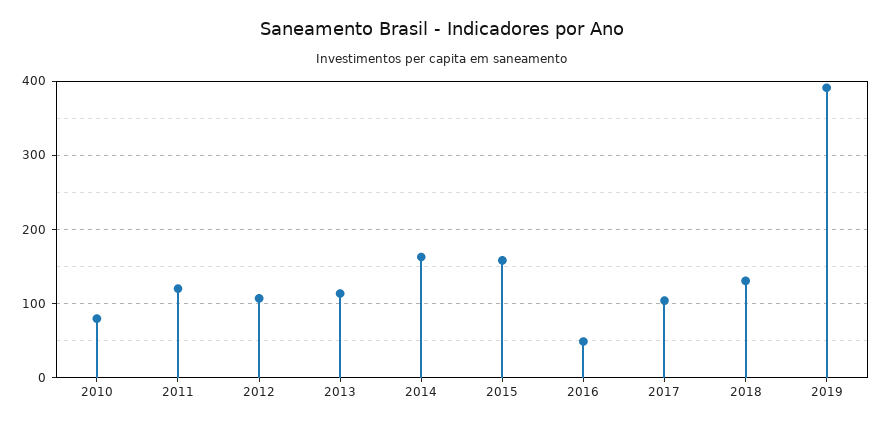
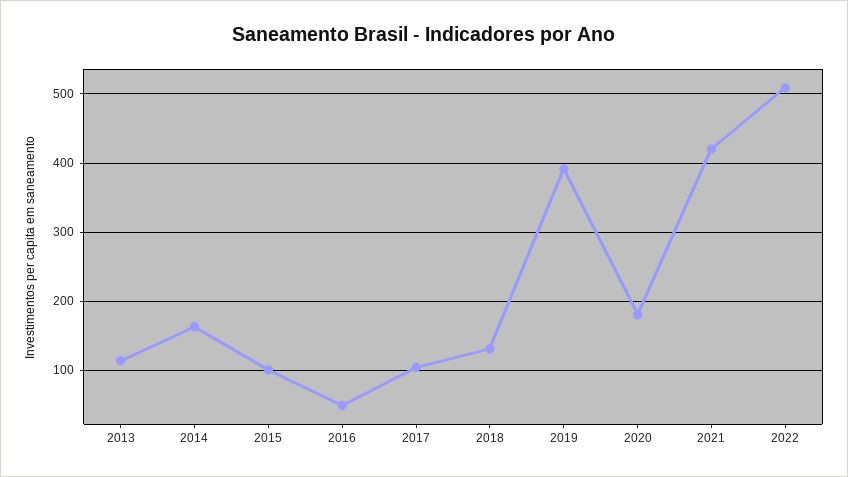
2010: 80 -> none
2011: 120 -> none
2012: 110 -> none
2015: 160 -> 100
2020: none -> 180
2021: none -> 420
2022: none -> 510

